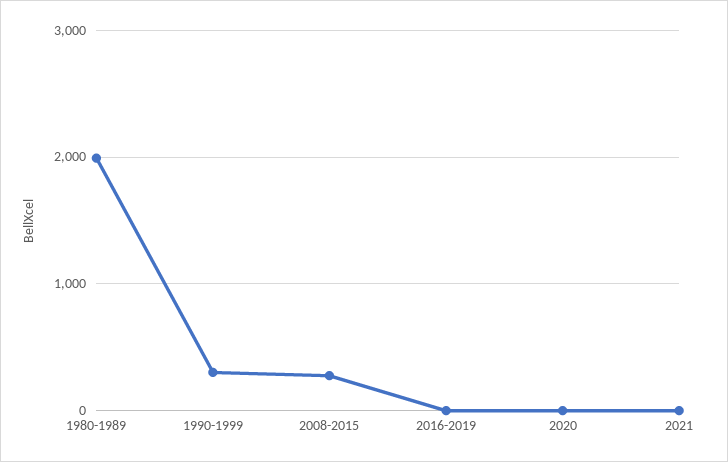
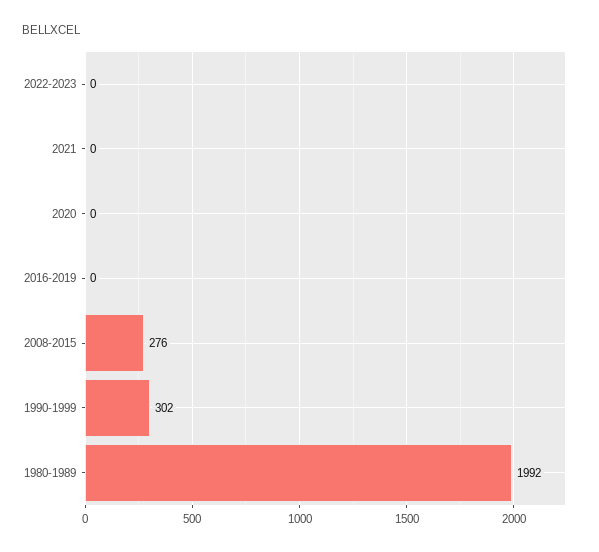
2022-2023: none -> 0

